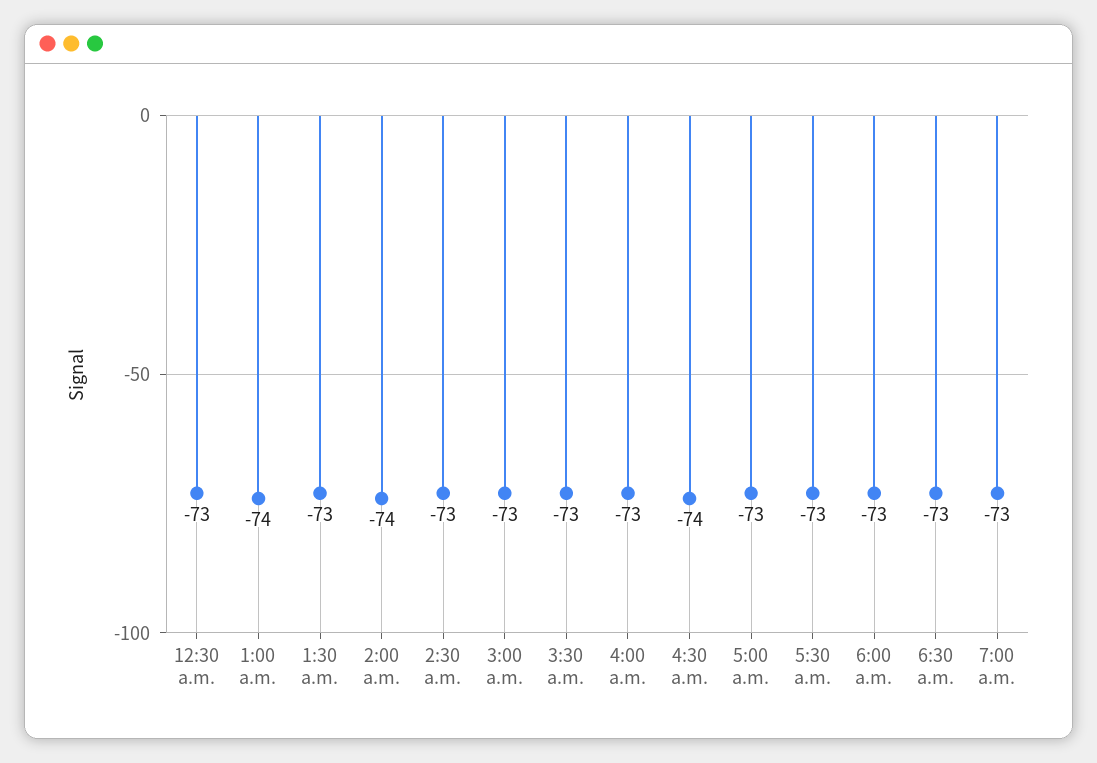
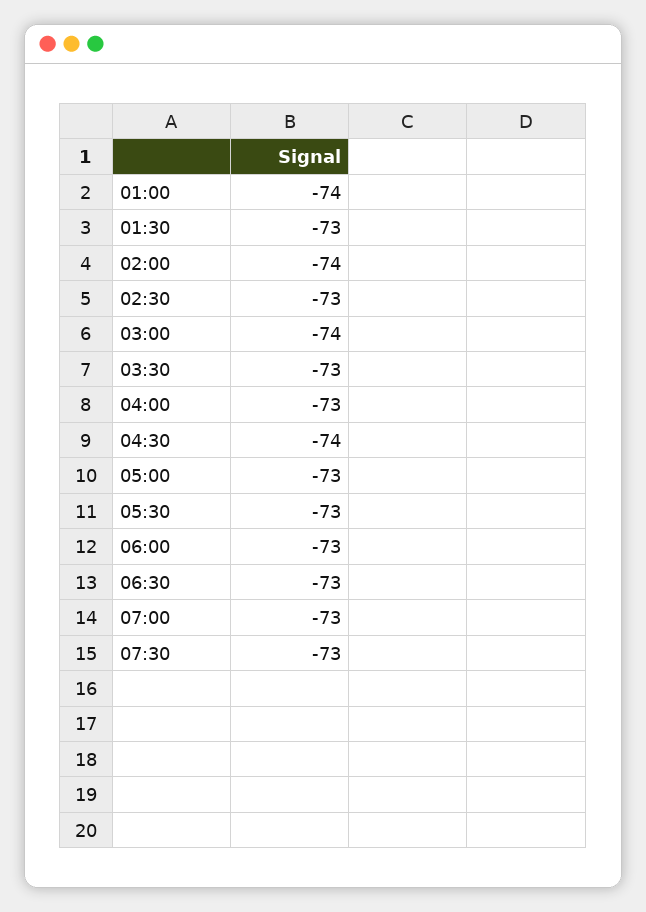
12:30 a.m.: -73 -> none
3:00 a.m.: -73 -> -74
07:30: none -> -73

